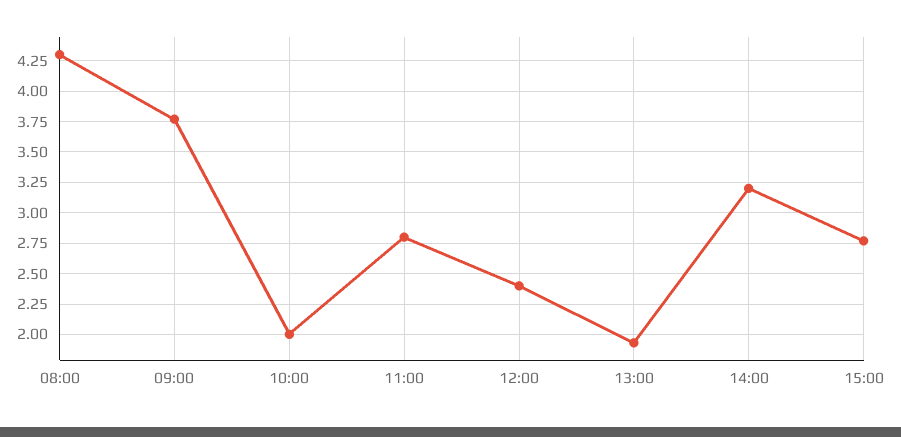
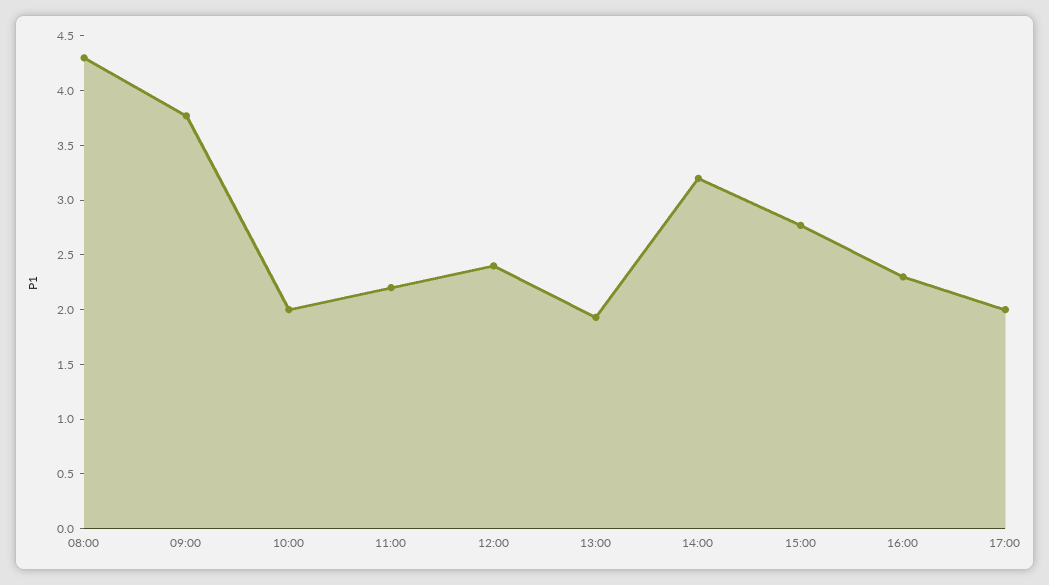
11:00: 2.8 -> 2.2
16:00: none -> 2.3
17:00: none -> 2

